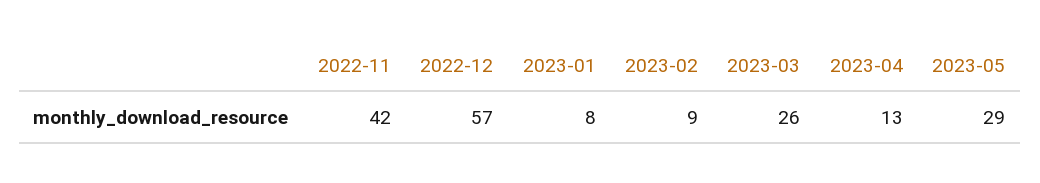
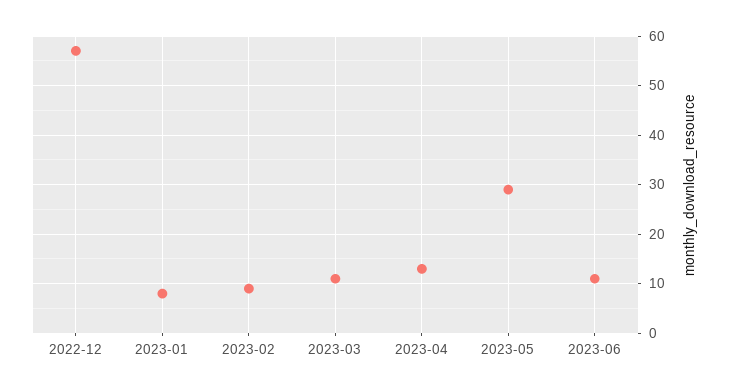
2022-11: 42 -> none
2023-03: 26 -> 10
2023-06: none -> 10

